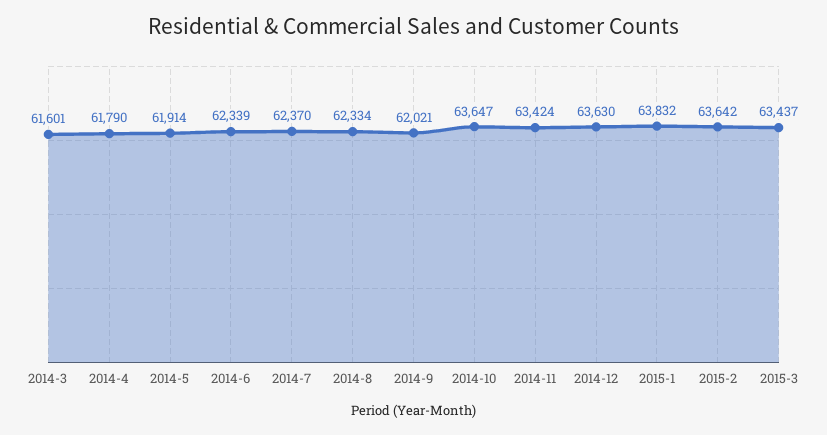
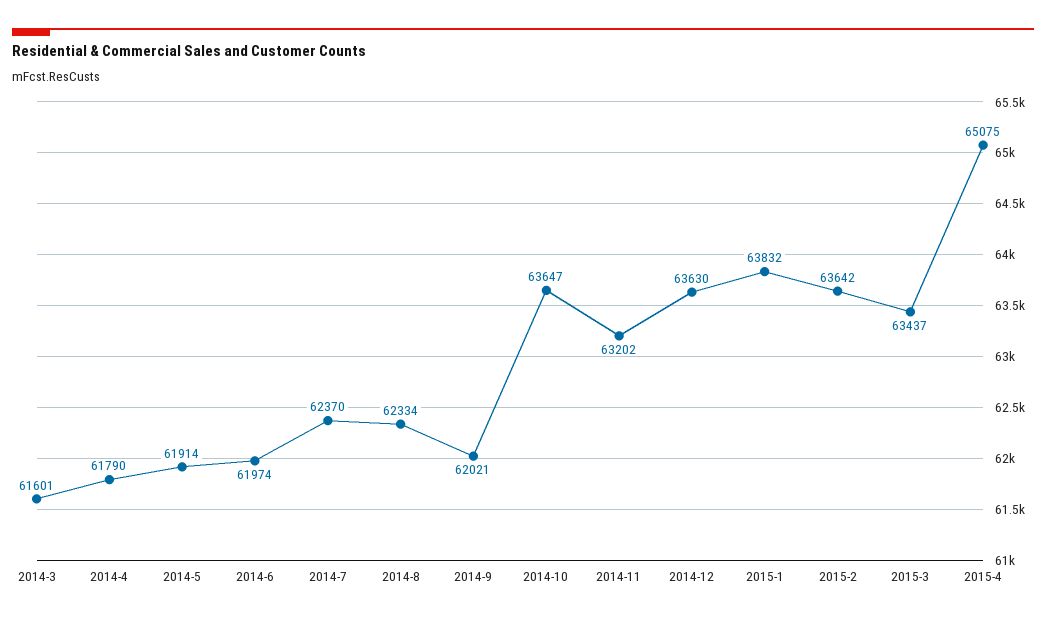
2014-6: 62339 -> 61974
2014-11: 63424 -> 63202
2015-4: none -> 65075

